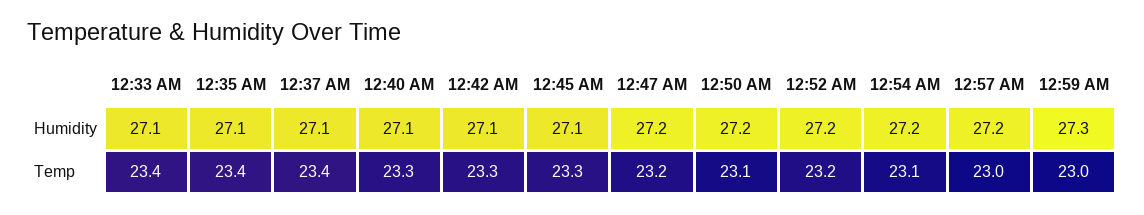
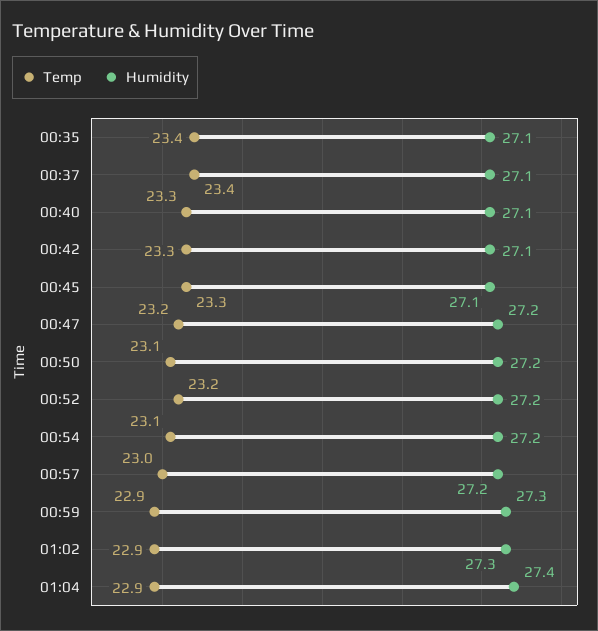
Humidity, 12:33 AM: 27.1 -> none
Temp, 12:33 AM: 23.4 -> none
Temp, 12:59 AM: 23 -> 22.9
Temp, 01:02: none -> 22.9
Humidity, 01:02: none -> 27.3
Temp, 01:04: none -> 22.9
Humidity, 01:04: none -> 27.4

